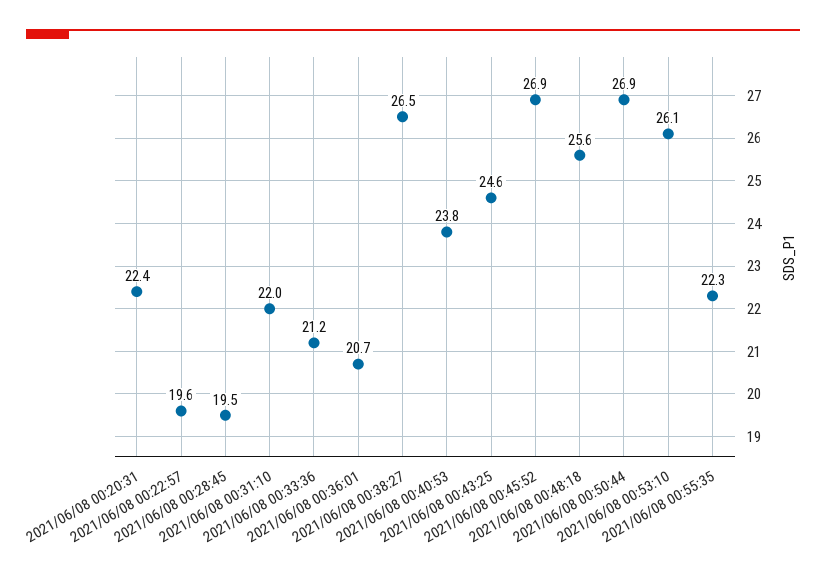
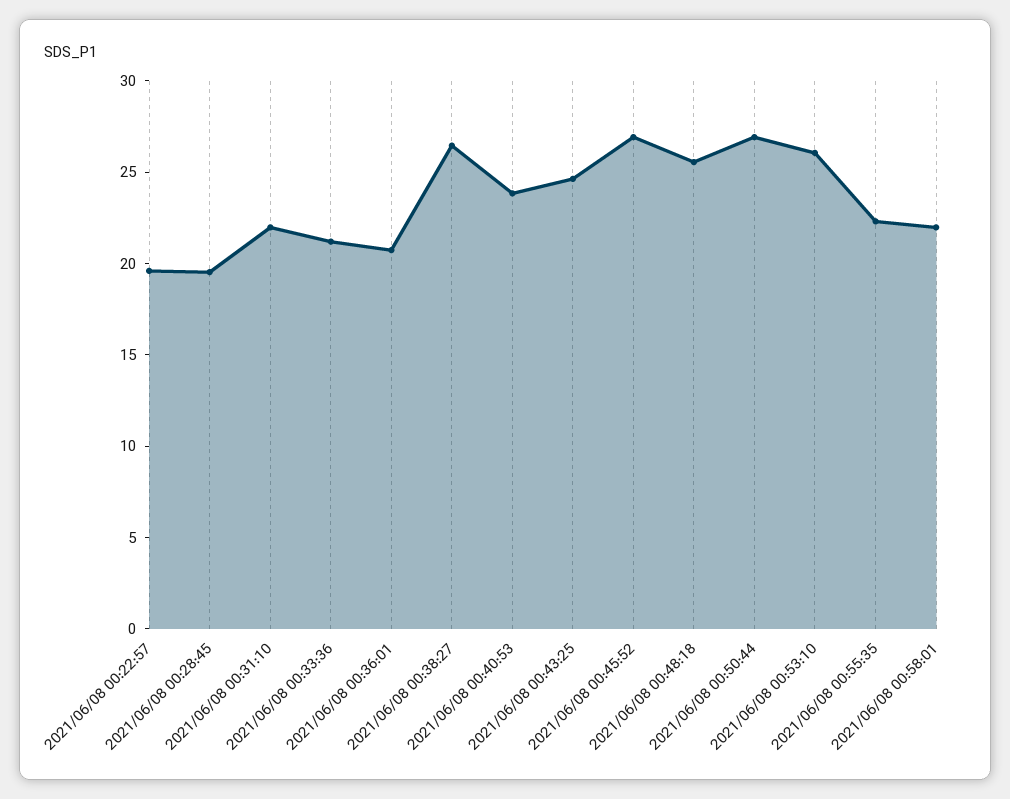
2021/06/08 00:20:31: 22.4 -> none
2021/06/08 00:58:01: none -> 22

